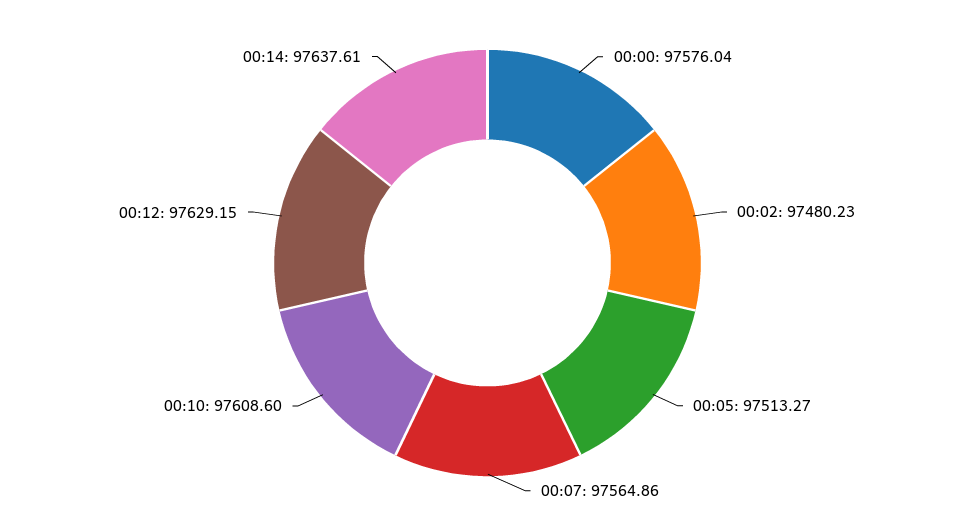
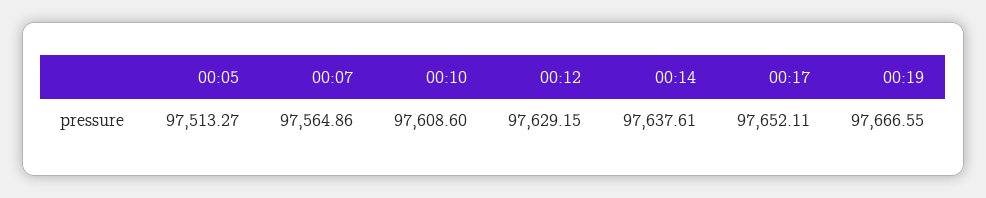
00:00: 97576.04 -> none
00:02: 97480.23 -> none
00:17: none -> 97652.11
00:19: none -> 97666.55

